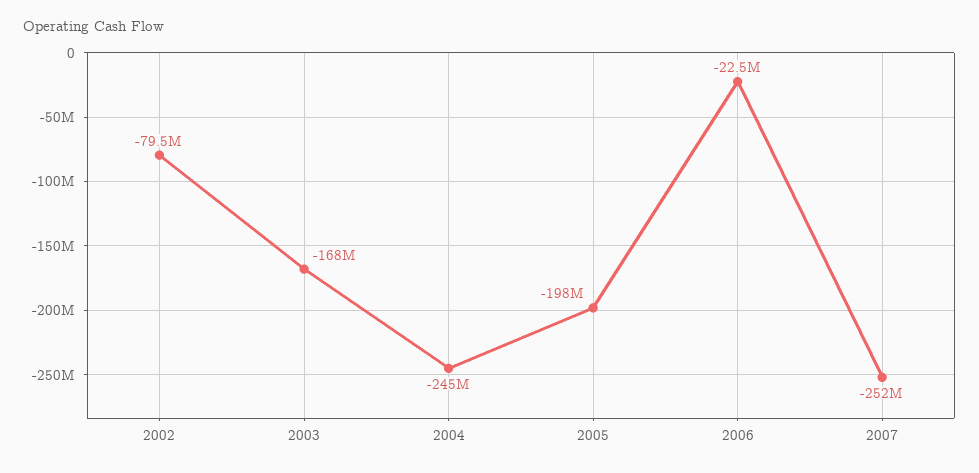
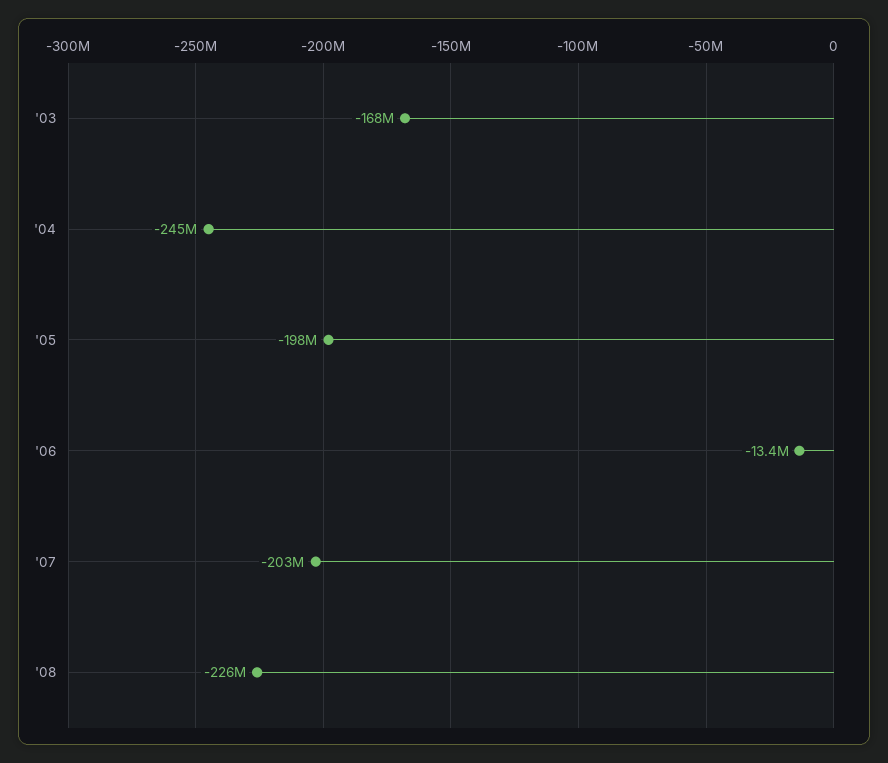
2002: -79500000 -> none
2006: -22500000 -> -13400000
2007: -252000000 -> -203000000
'08: none -> -226000000

